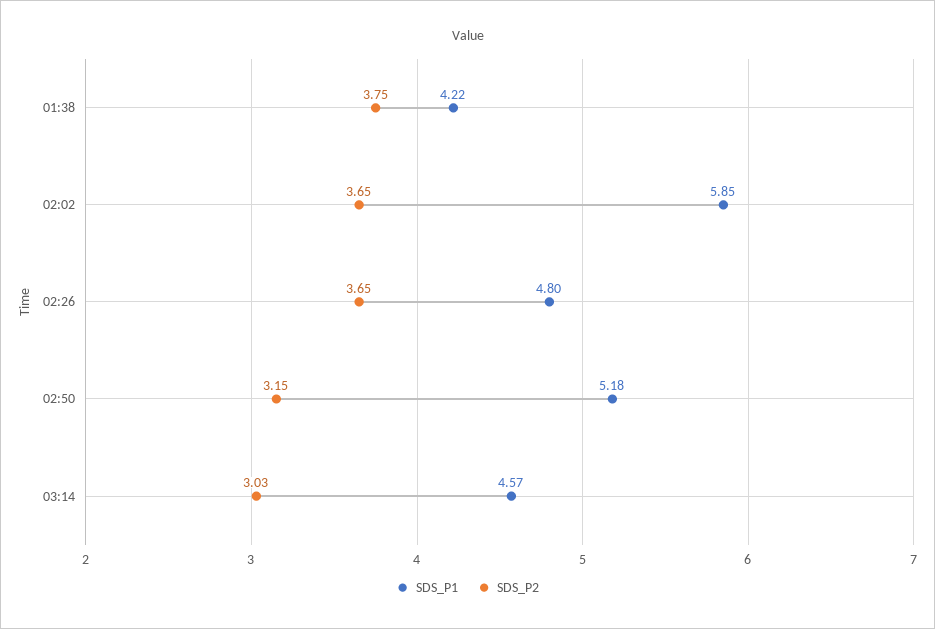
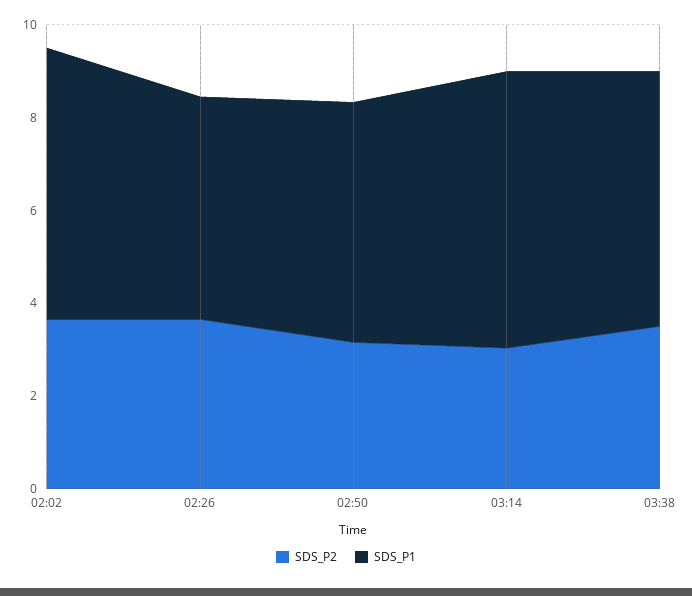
SDS_P1, 01:38: 4.22 -> none
SDS_P2, 01:38: 3.75 -> none
SDS_P1, 03:14: 4.57 -> 6
SDS_P2, 03:38: none -> 3.5
SDS_P1, 03:38: none -> 5.5

